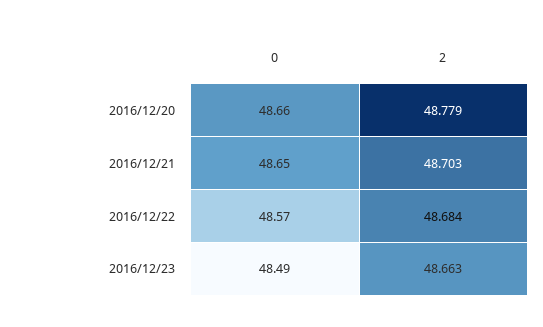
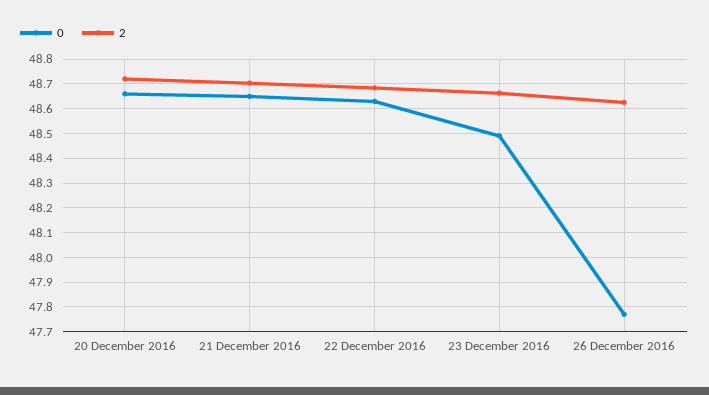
2, 2016/12/20: 48.779 -> 48.725
0, 2016/12/22: 48.57 -> 48.625
0, 26 December 2016: none -> 47.775
2, 26 December 2016: none -> 48.625

